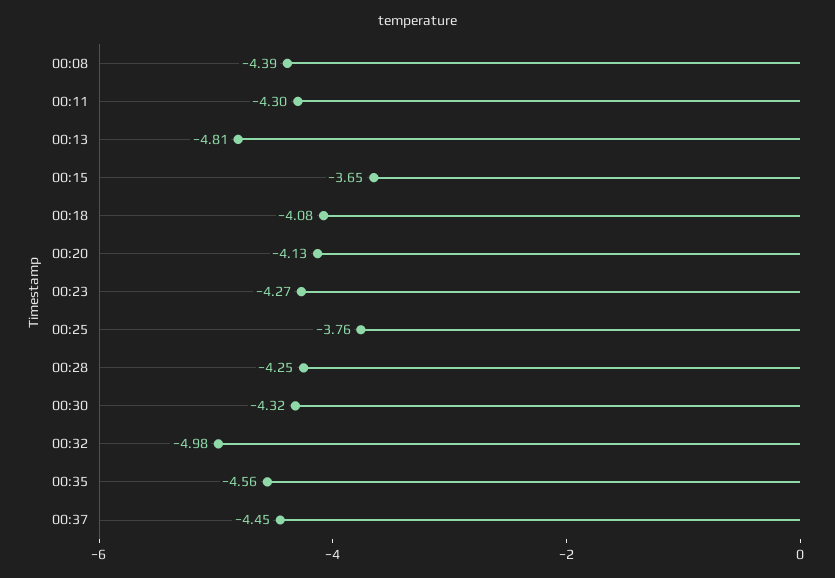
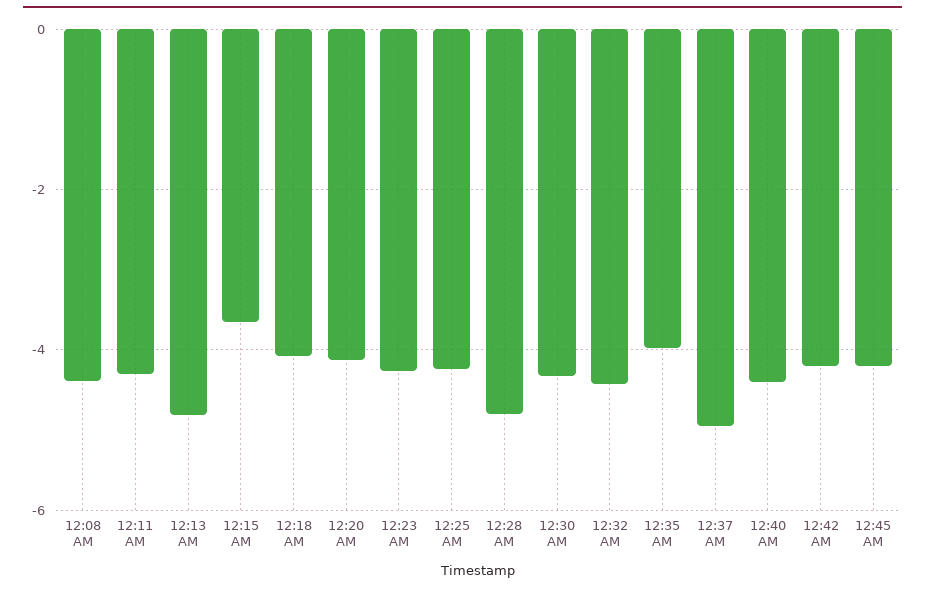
00:25: -3.76 -> -4.2
00:28: -4.25 -> -4.8
00:32: -4.98 -> -4.4
00:35: -4.56 -> -4
00:37: -4.45 -> -5
12:40 AM: none -> -4.4
12:42 AM: none -> -4.2
12:45 AM: none -> -4.2

